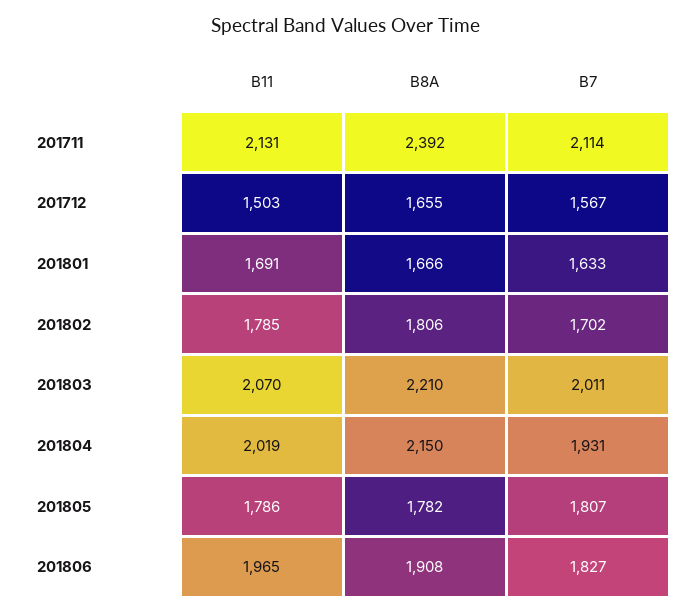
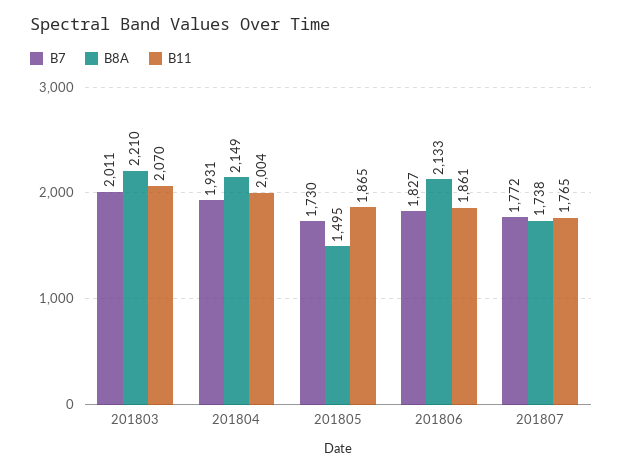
B11, 201711: 2131 -> none
B8A, 201711: 2392 -> none
B7, 201711: 2114 -> none
B11, 201712: 1503 -> none
B8A, 201712: 1655 -> none
B7, 201712: 1567 -> none
B11, 201801: 1691 -> none
B8A, 201801: 1666 -> none
B7, 201801: 1633 -> none
B11, 201802: 1785 -> none
B8A, 201802: 1806 -> none
B7, 201802: 1702 -> none
B11, 201804: 2019 -> 2004
B8A, 201804: 2150 -> 2149
B11, 201805: 1786 -> 1865
B8A, 201805: 1782 -> 1495
B7, 201805: 1807 -> 1730
B11, 201806: 1965 -> 1861
B8A, 201806: 1908 -> 2133
B7, 201807: none -> 1772
B8A, 201807: none -> 1738
B11, 201807: none -> 1765

